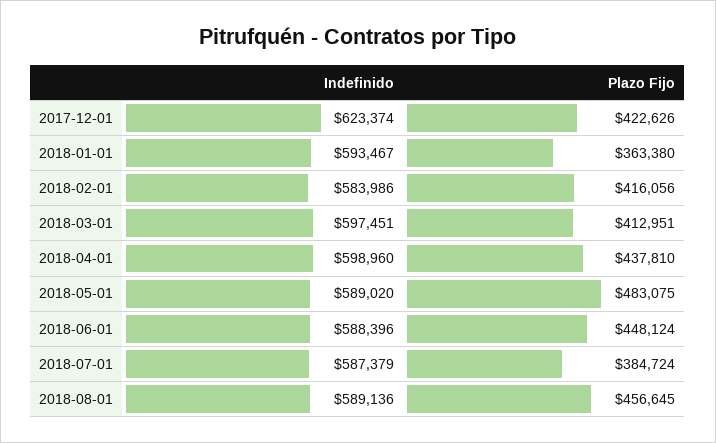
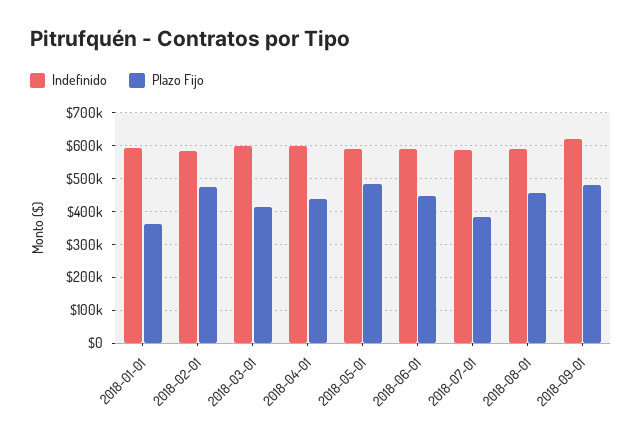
Indefinido, 2017-12-01: 623374 -> none
Plazo Fijo, 2017-12-01: 422626 -> none
Plazo Fijo, 2018-02-01: 416056 -> 480000
Indefinido, 2018-09-01: none -> 620000
Plazo Fijo, 2018-09-01: none -> 480000

